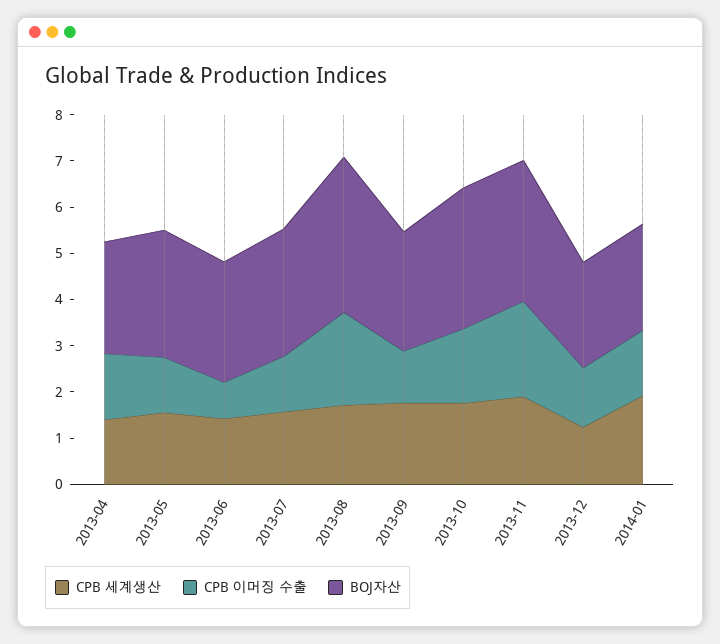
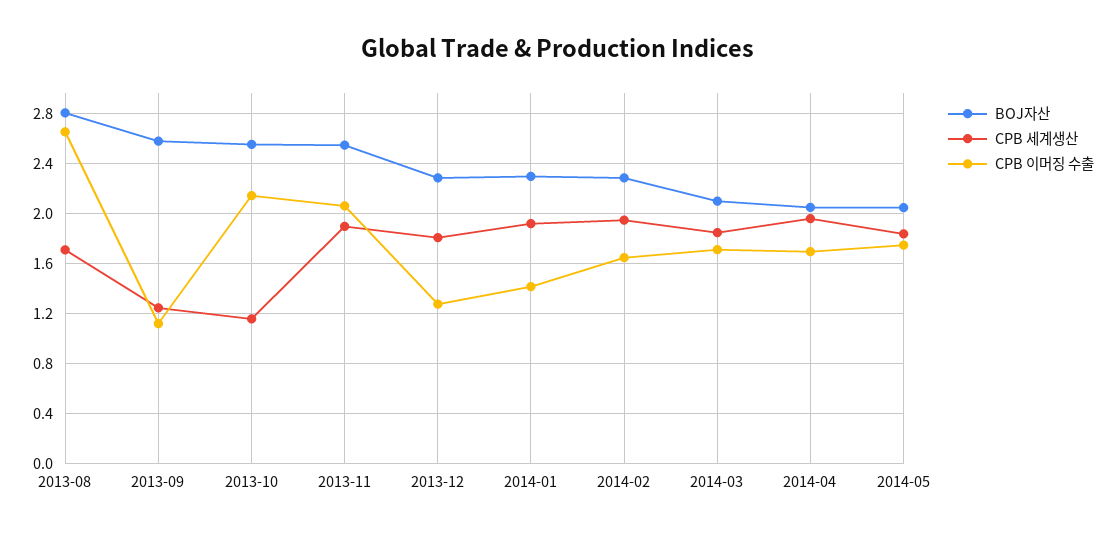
CPB 세계생산, 2013-04: 1.4 -> none
CPB 이머징 수출, 2013-04: 1.4 -> none
BOJ자산, 2013-04: 2.4 -> none
CPB 세계생산, 2013-05: 1.6 -> none
CPB 이머징 수출, 2013-05: 1.2 -> none
BOJ자산, 2013-05: 2.8 -> none
CPB 세계생산, 2013-06: 1.4 -> none
CPB 이머징 수출, 2013-06: 0.8 -> none
BOJ자산, 2013-06: 2.6 -> none
CPB 세계생산, 2013-07: 1.6 -> none
CPB 이머징 수출, 2013-07: 1.2 -> none
BOJ자산, 2013-07: 2.8 -> none
CPB 이머징 수출, 2013-08: 2 -> 2.65
BOJ자산, 2013-08: 3.4 -> 2.8
CPB 세계생산, 2013-09: 1.8 -> 1.25
CPB 세계생산, 2013-10: 1.8 -> 1.15
CPB 이머징 수출, 2013-10: 1.6 -> 2.15
BOJ자산, 2013-10: 3 -> 2.55
BOJ자산, 2013-11: 3 -> 2.55
CPB 세계생산, 2013-12: 1.2 -> 1.8
BOJ자산, 2014-02: none -> 2.3
CPB 세계생산, 2014-02: none -> 1.95
CPB 이머징 수출, 2014-02: none -> 1.65
BOJ자산, 2014-03: none -> 2.1
CPB 세계생산, 2014-03: none -> 1.85
CPB 이머징 수출, 2014-03: none -> 1.7
BOJ자산, 2014-04: none -> 2.05
CPB 세계생산, 2014-04: none -> 1.95
CPB 이머징 수출, 2014-04: none -> 1.7
BOJ자산, 2014-05: none -> 2.05
CPB 세계생산, 2014-05: none -> 1.85
CPB 이머징 수출, 2014-05: none -> 1.75

